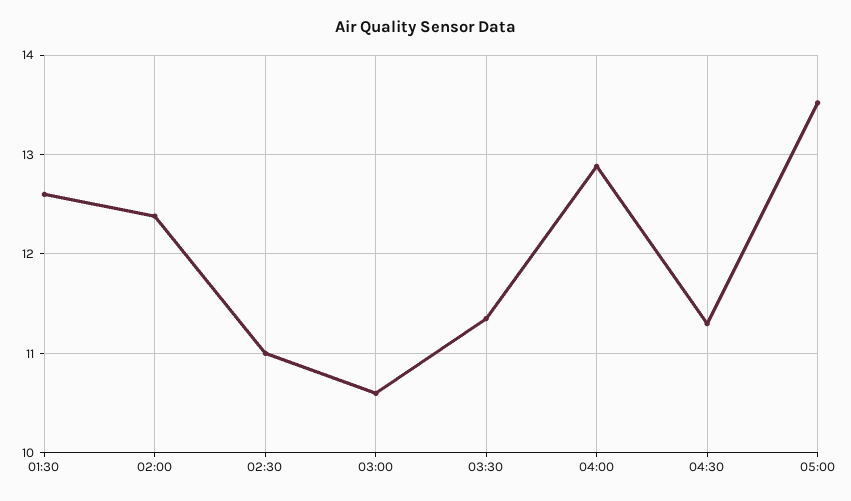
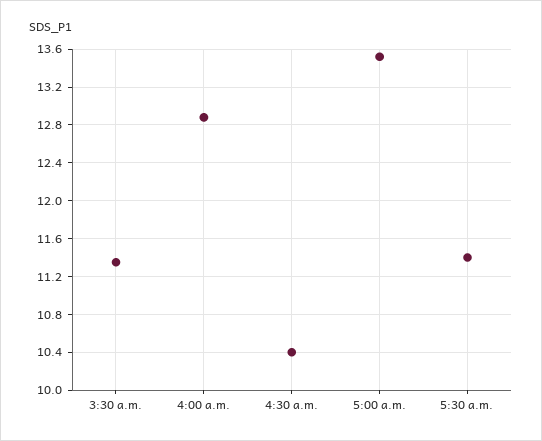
01:30: 12.6 -> none
02:00: 12.4 -> none
02:30: 11 -> none
03:00: 10.6 -> none
04:30: 11.3 -> 10.4
5:30 a.m.: none -> 11.4

